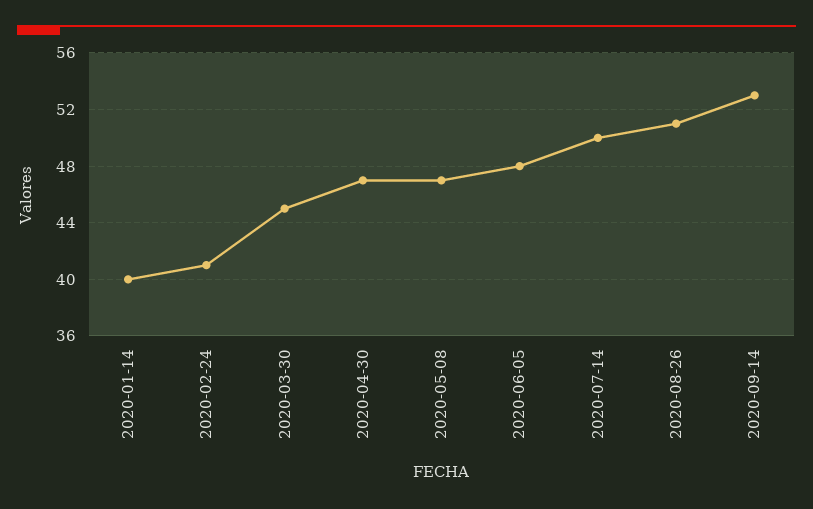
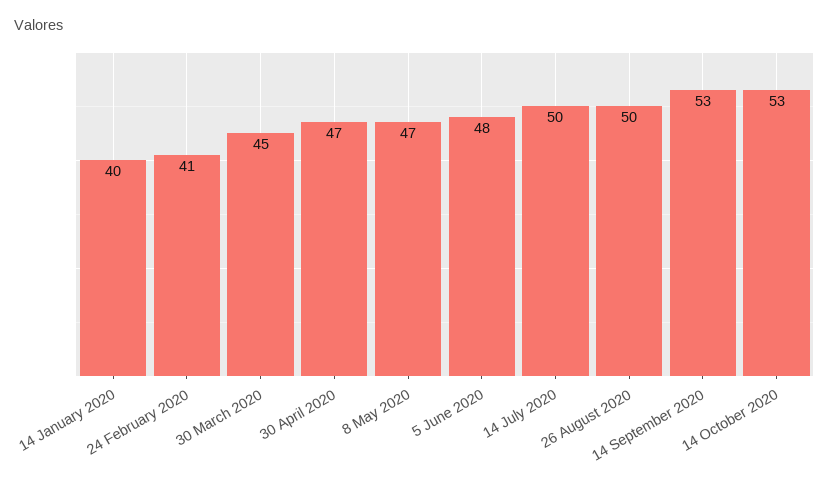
2020-08-26: 51 -> 50
14 October 2020: none -> 53

